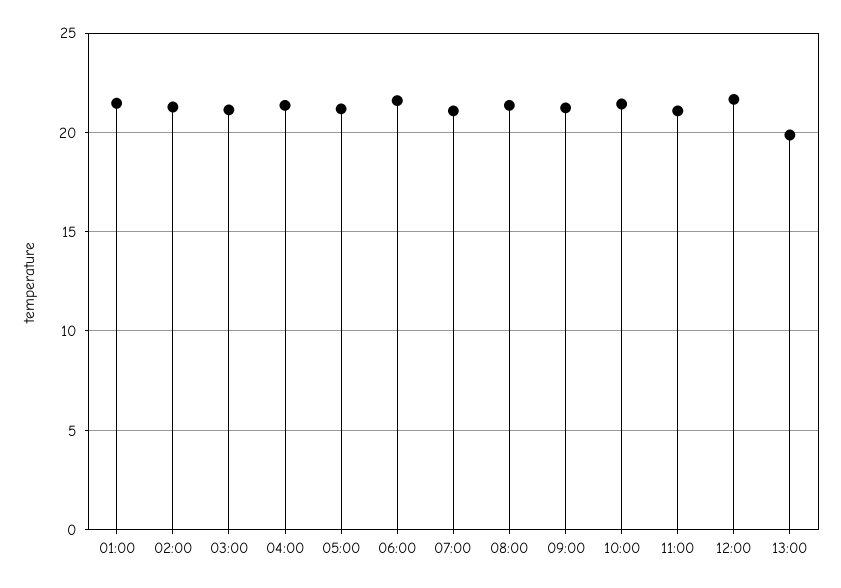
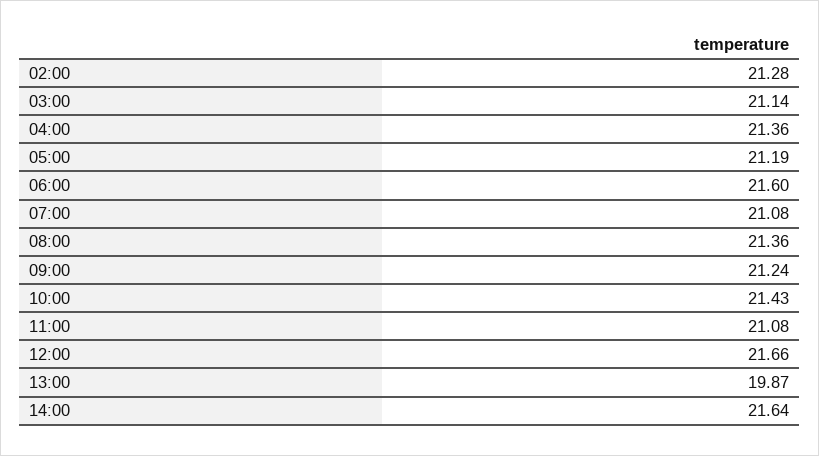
01:00: 21.5 -> none
14:00: none -> 21.64

